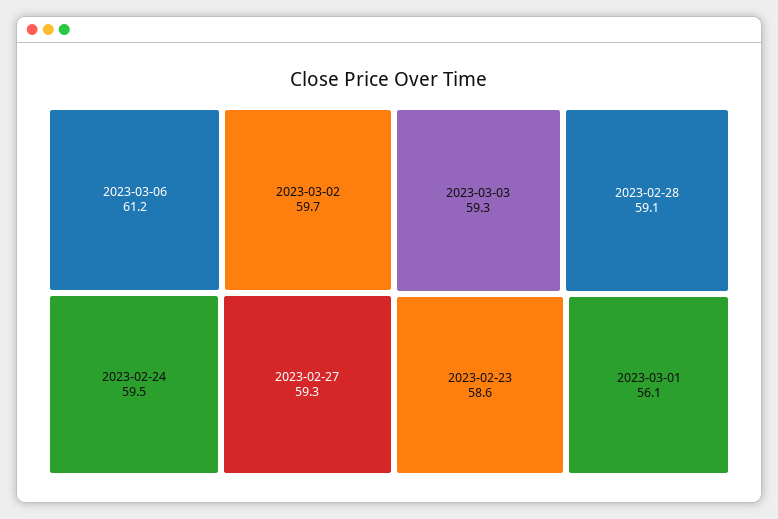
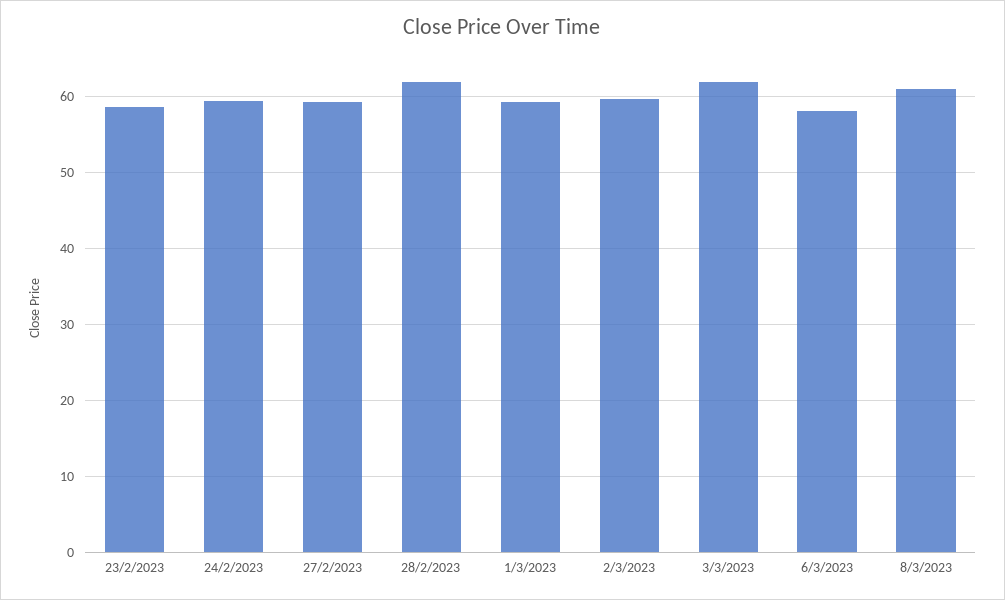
2023-03-06: 61.2 -> 58
2023-03-03: 59.3 -> 62
2023-02-28: 59.1 -> 62
2023-03-01: 56.1 -> 59
8/3/2023: none -> 61

